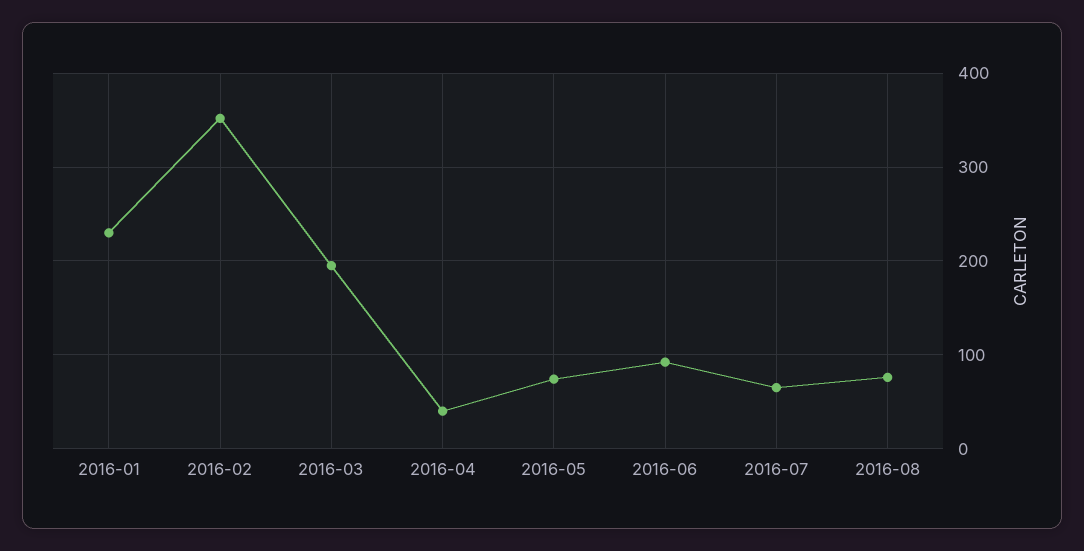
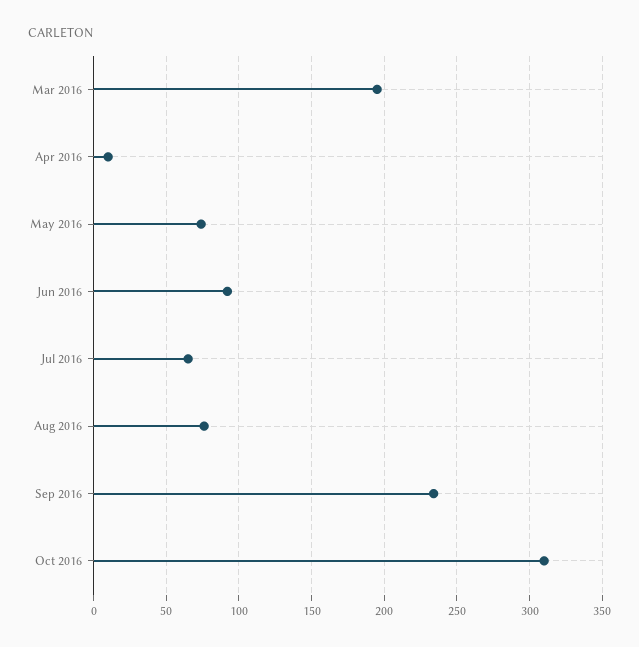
2016-01: 230 -> none
2016-02: 350 -> none
2016-04: 40 -> 10
Sep 2016: none -> 235
Oct 2016: none -> 310

